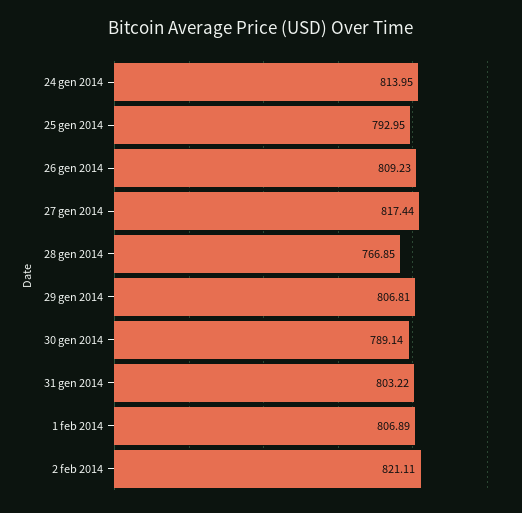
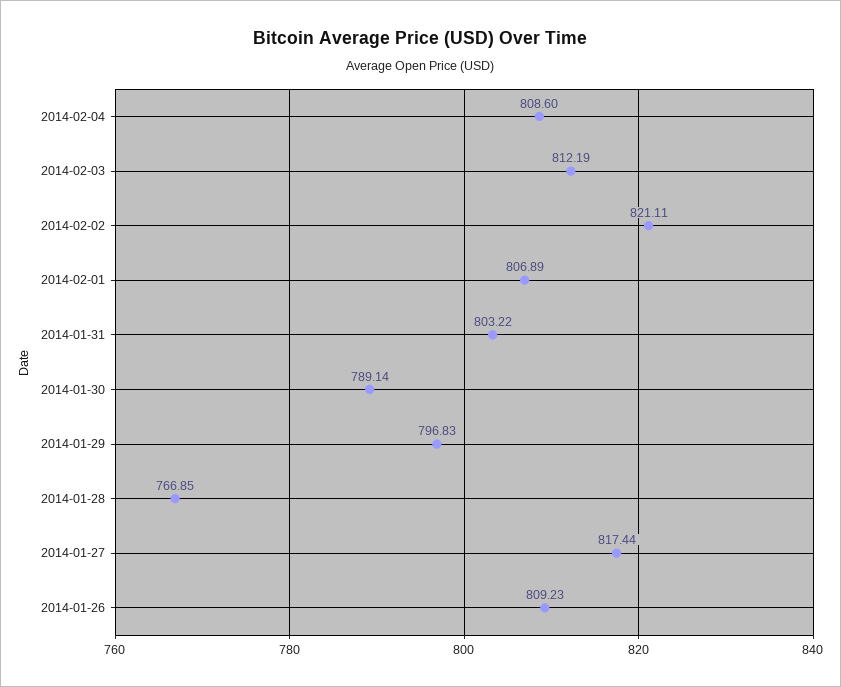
24 gen 2014: 813.95 -> none
25 gen 2014: 792.95 -> none
29 gen 2014: 806.81 -> 796.83
2014-02-04: none -> 808.6
2014-02-03: none -> 812.19

